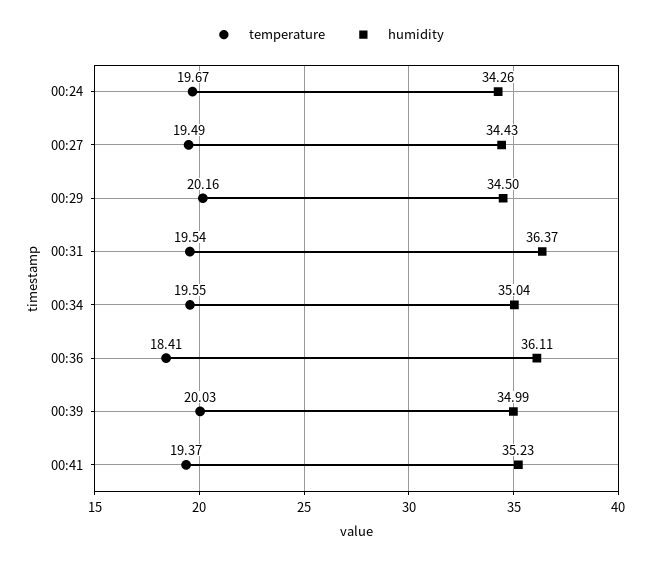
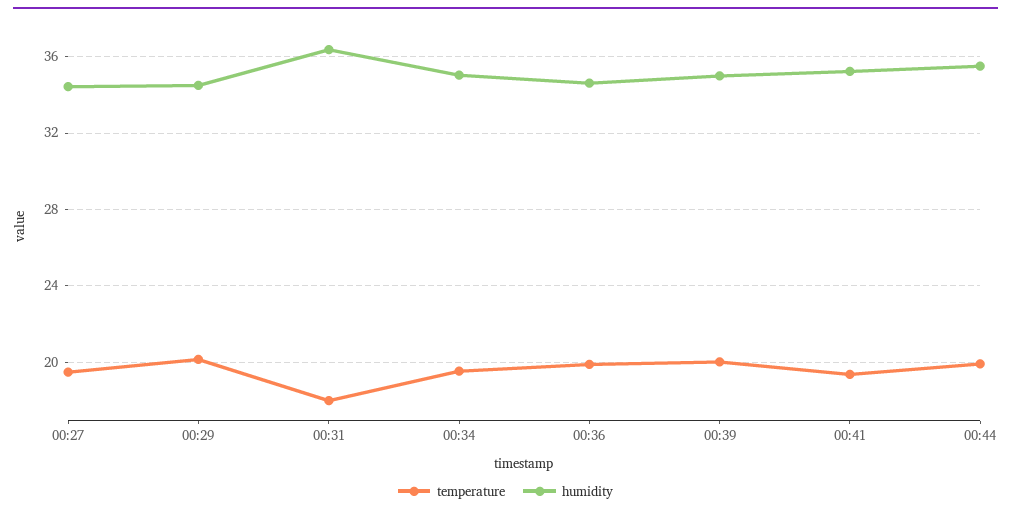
temperature, 00:24: 19.67 -> none
humidity, 00:24: 34.26 -> none
temperature, 00:31: 19.54 -> 18
temperature, 00:36: 18.41 -> 20
humidity, 00:36: 36.11 -> 34.5
temperature, 00:44: none -> 20
humidity, 00:44: none -> 35.5

